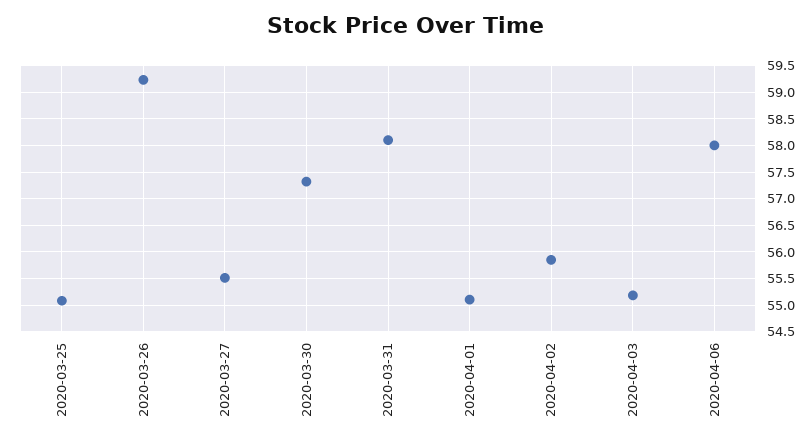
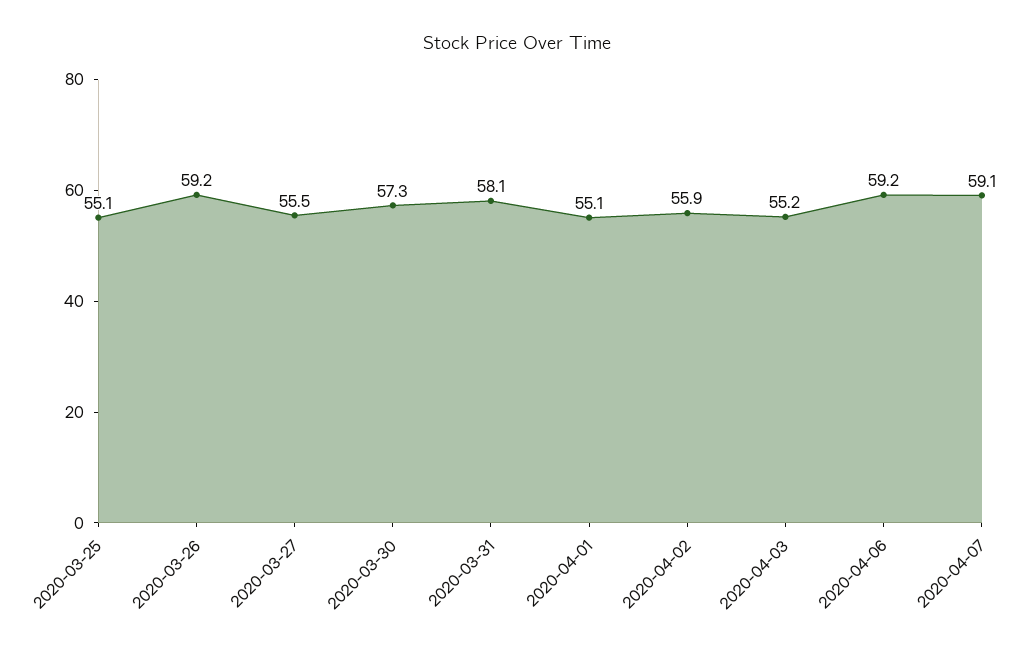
2020-04-06: 58 -> 59.2
2020-04-07: none -> 59.1

